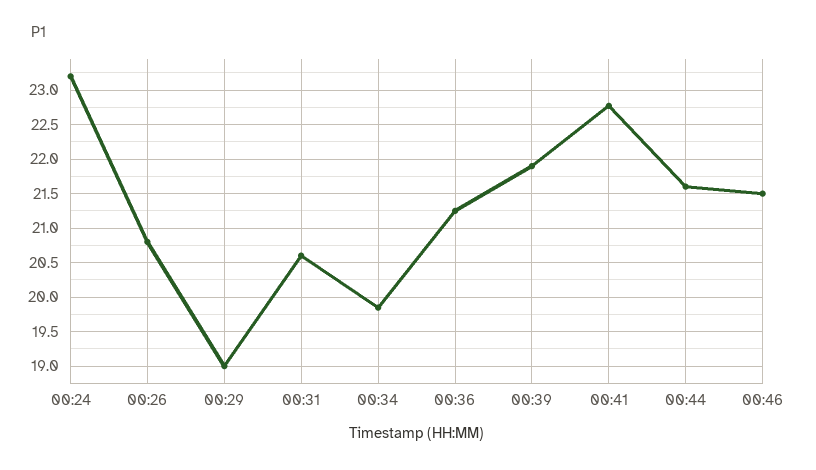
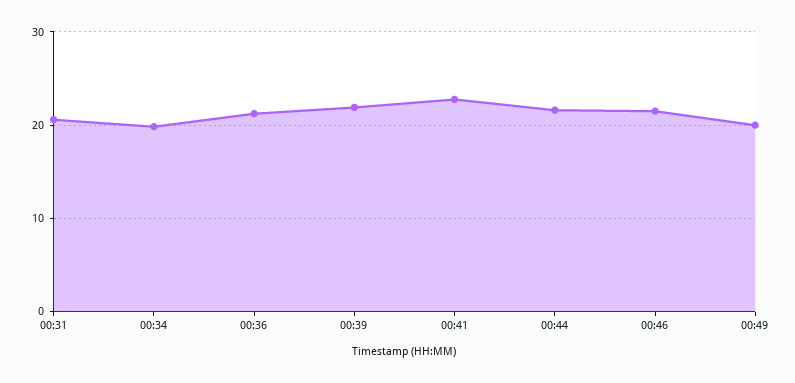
00:24: 23.2 -> none
00:26: 20.8 -> none
00:29: 19 -> none
00:49: none -> 20

